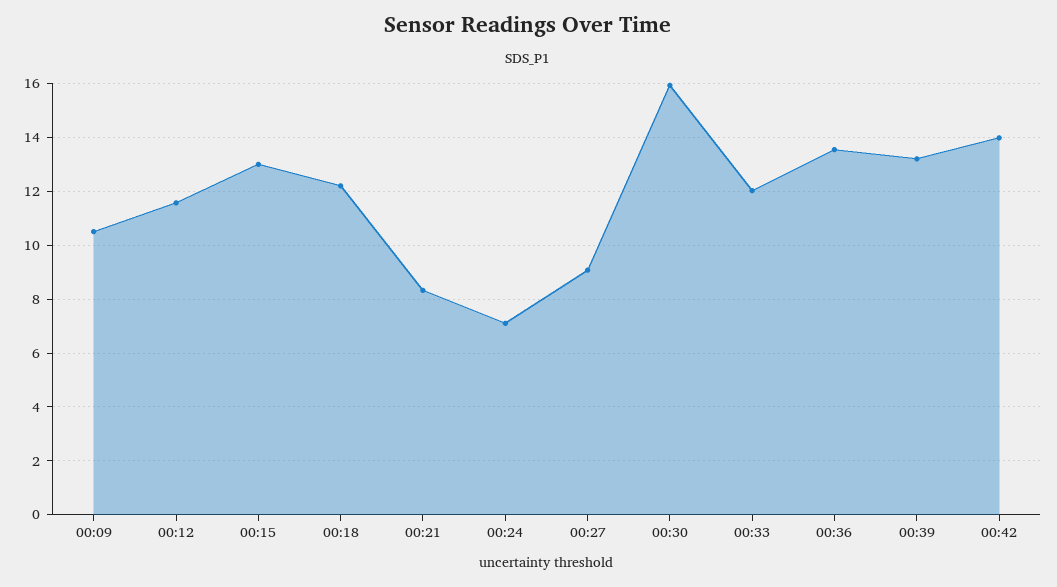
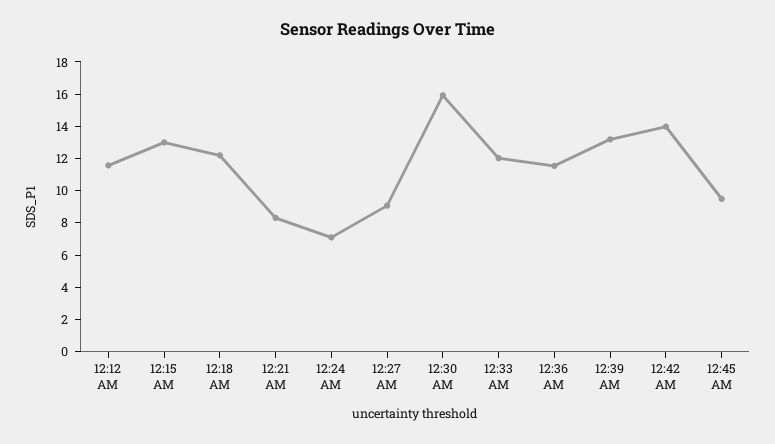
00:09: 10.5 -> none
00:36: 13.5 -> 11.5
12:45 AM: none -> 9.5

